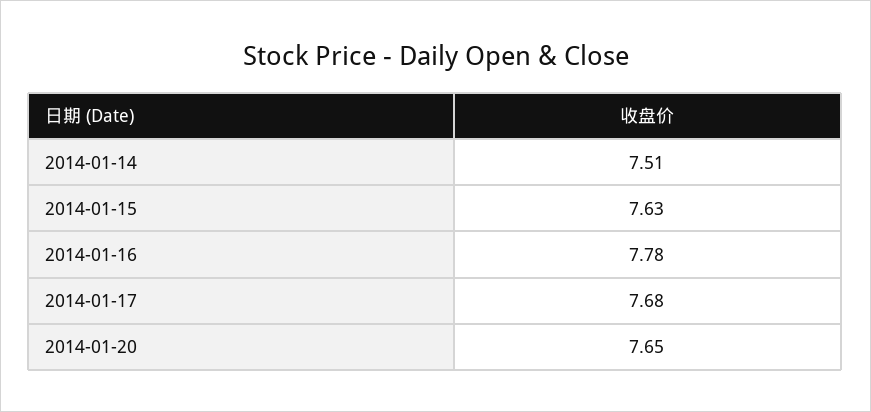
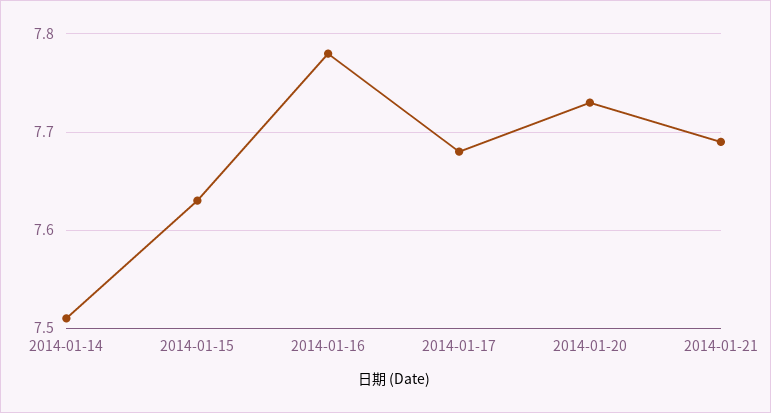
2014-01-20: 7.65 -> 7.73
2014-01-21: none -> 7.69

